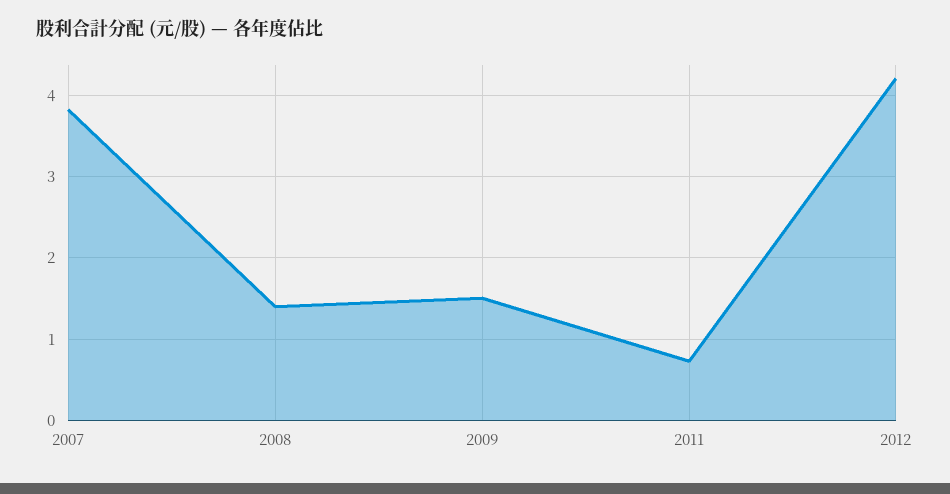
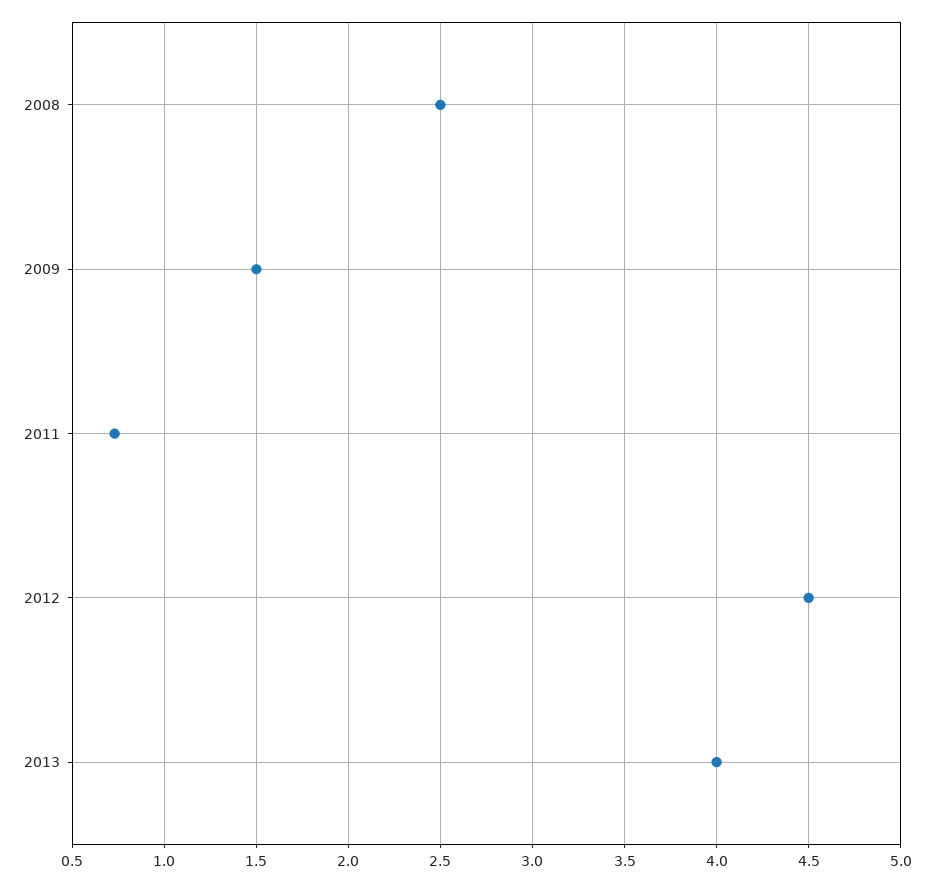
2007: 3.8 -> none
2008: 1.4 -> 2.5
2012: 4.2 -> 4.5
2013: none -> 4

